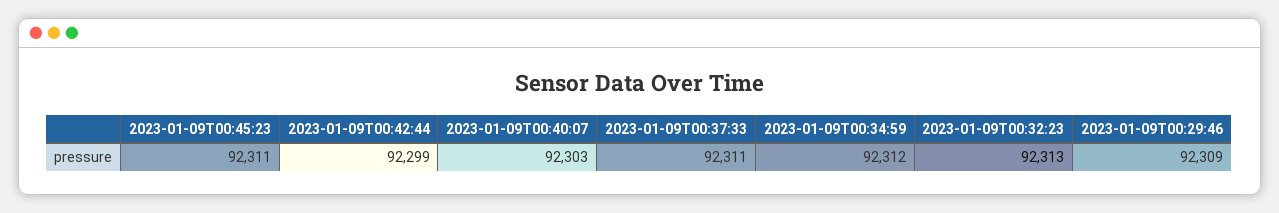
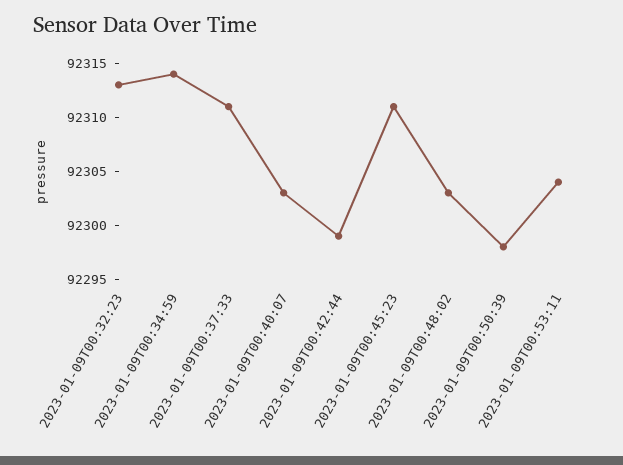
2023-01-09T00:34:59: 92312 -> 92314
2023-01-09T00:29:46: 92309 -> none
2023-01-09T00:48:02: none -> 92303
2023-01-09T00:50:39: none -> 92298
2023-01-09T00:53:11: none -> 92304

